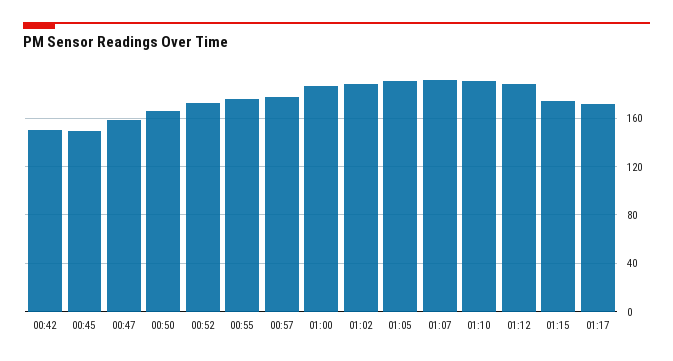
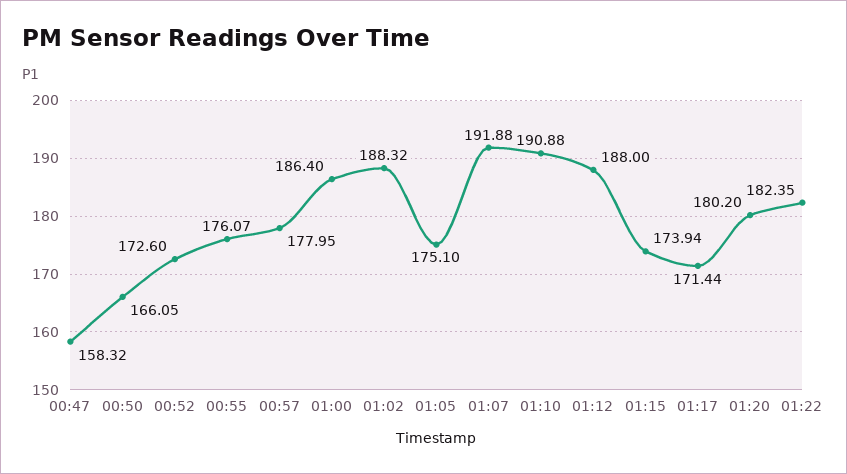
00:42: 150 -> none
00:45: 150 -> none
01:05: 190 -> 175.1
01:20: none -> 180.2
01:22: none -> 182.35

